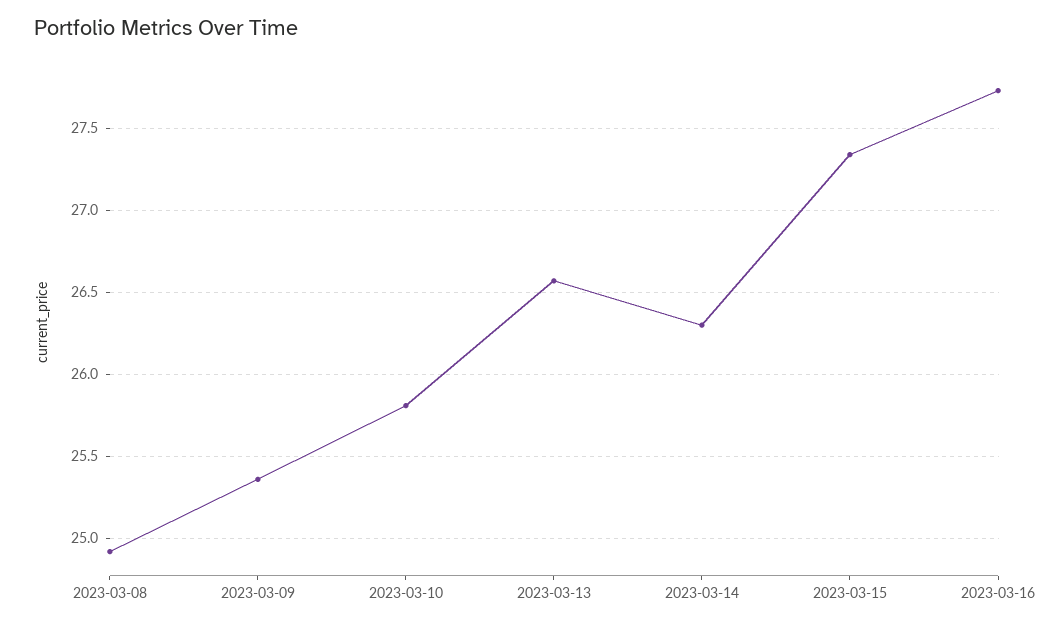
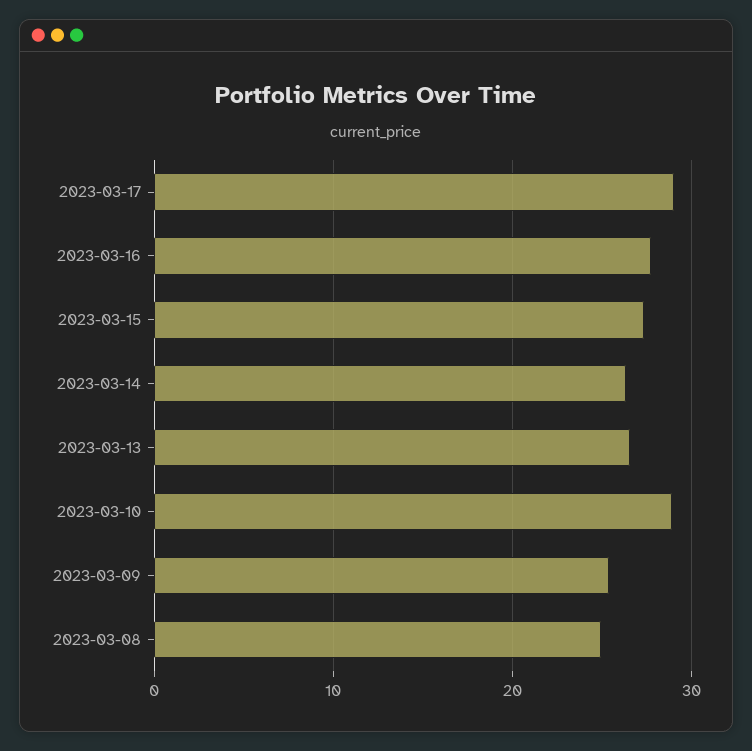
2023-03-10: 25.8 -> 29
2023-03-17: none -> 29

